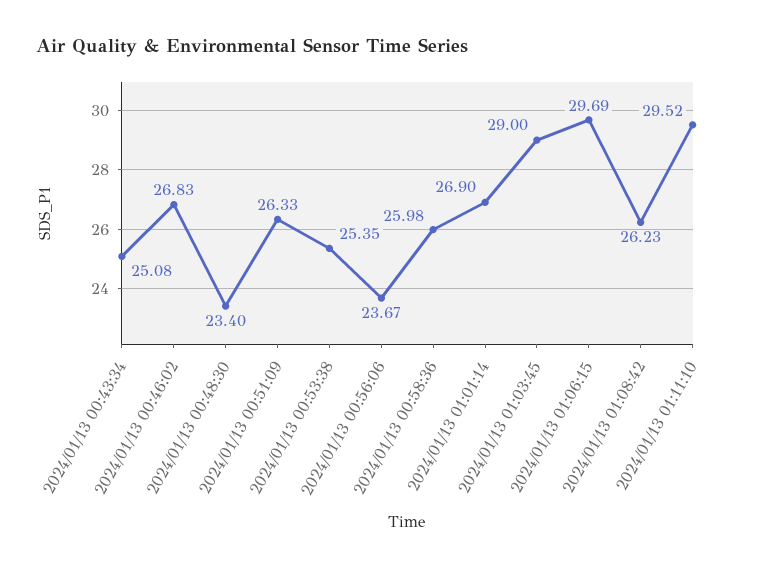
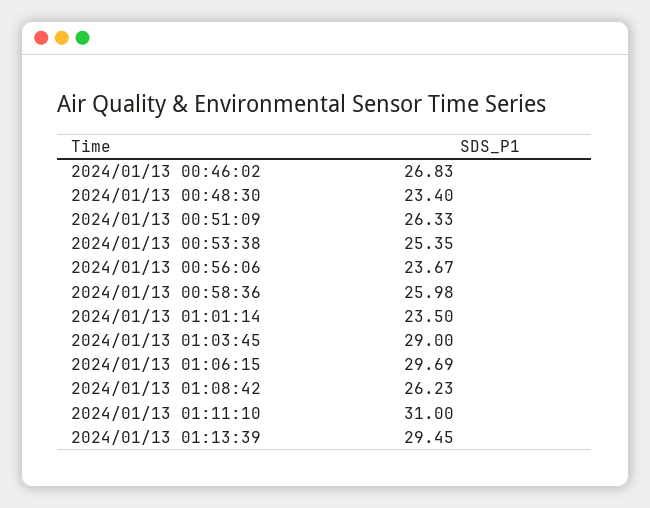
2024/01/13 00:43:34: 25.08 -> none
2024/01/13 01:01:14: 26.9 -> 23.5
2024/01/13 01:11:10: 29.52 -> 31
2024/01/13 01:13:39: none -> 29.45

